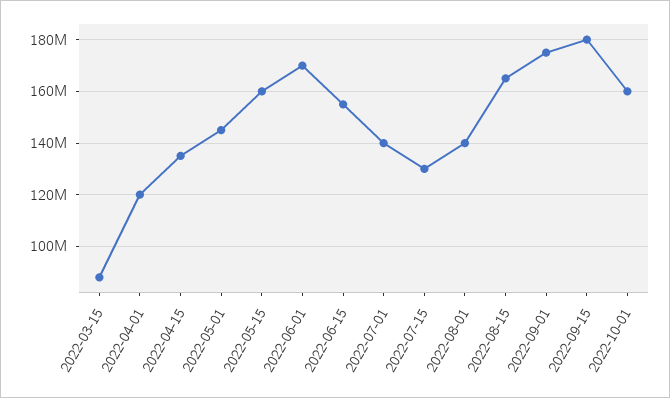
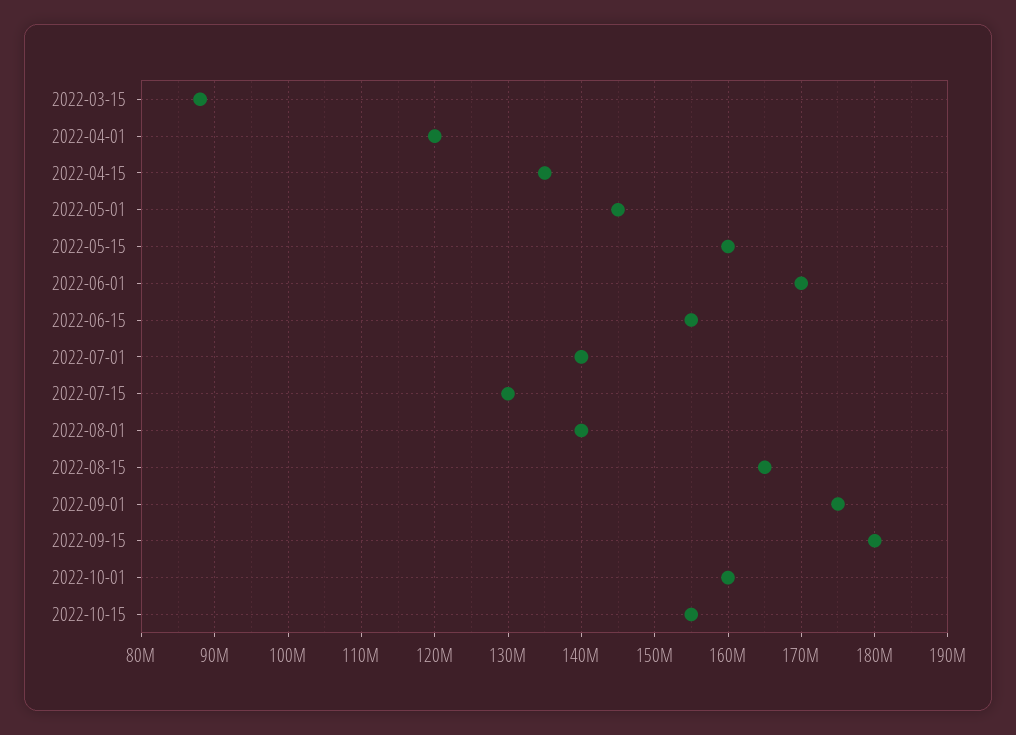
2022-10-15: none -> 155000000

